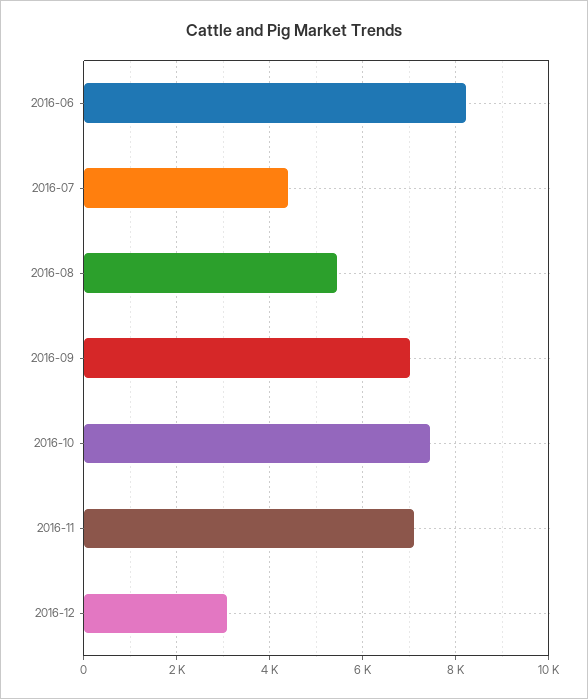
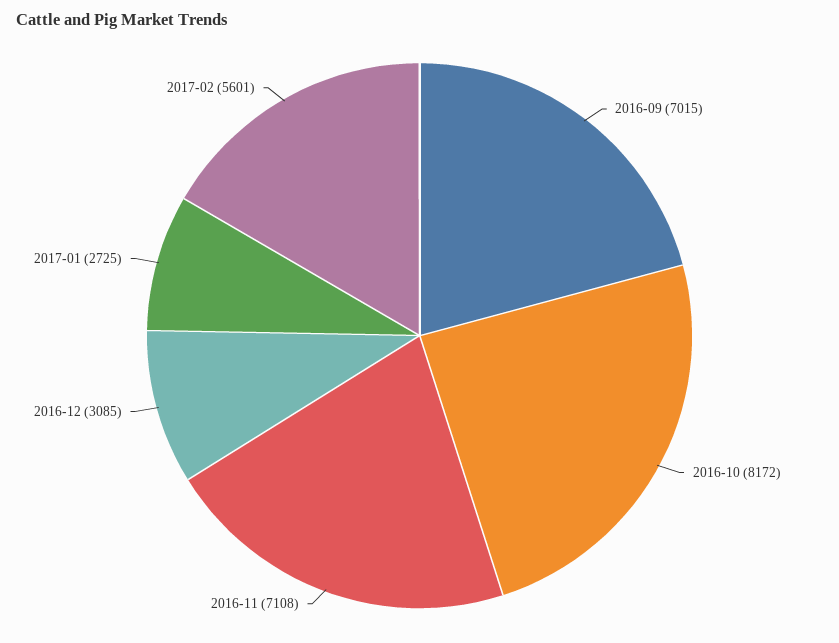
2016-06: 8200 -> none
2016-07: 4400 -> none
2016-08: 5400 -> none
2016-10: 7400 -> 8172
2017-01: none -> 2725
2017-02: none -> 5601

